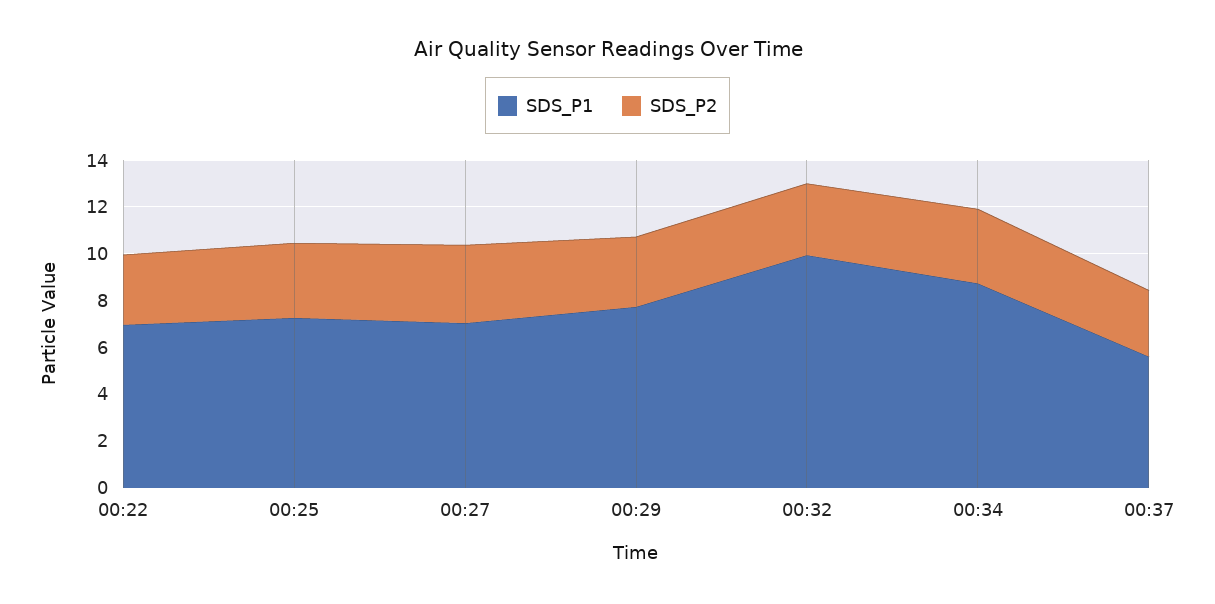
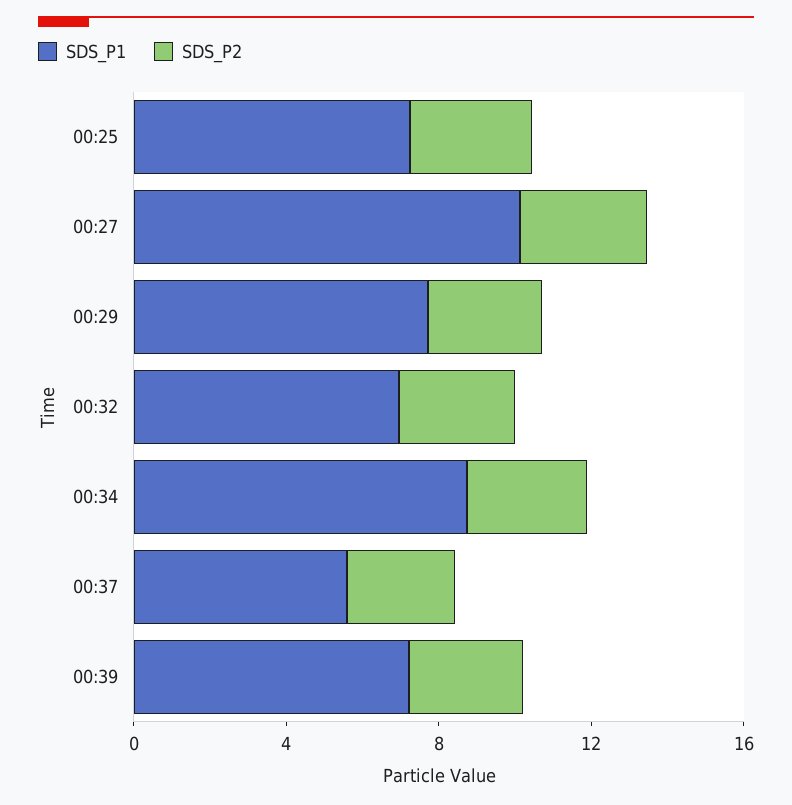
SDS_P1, 00:22: 7 -> none
SDS_P2, 00:22: 3 -> none
SDS_P1, 00:27: 7 -> 10
SDS_P1, 00:32: 10 -> 7
SDS_P1, 00:39: none -> 7
SDS_P2, 00:39: none -> 3

